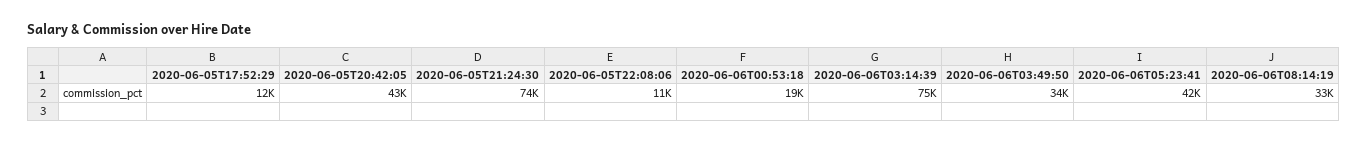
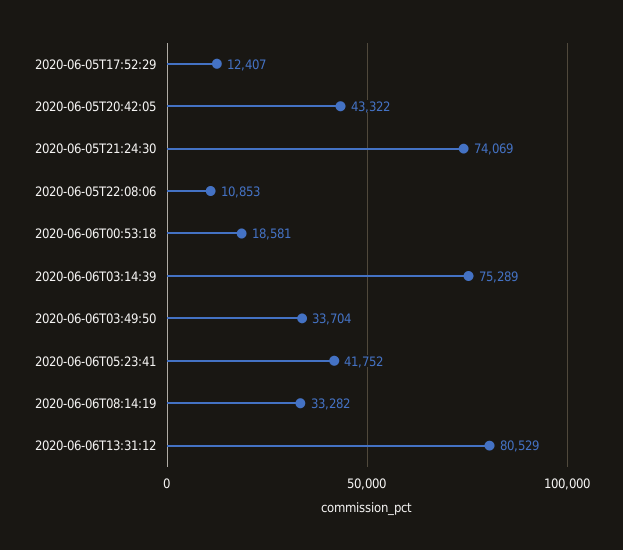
2020-06-06T13:31:12: none -> 80529

